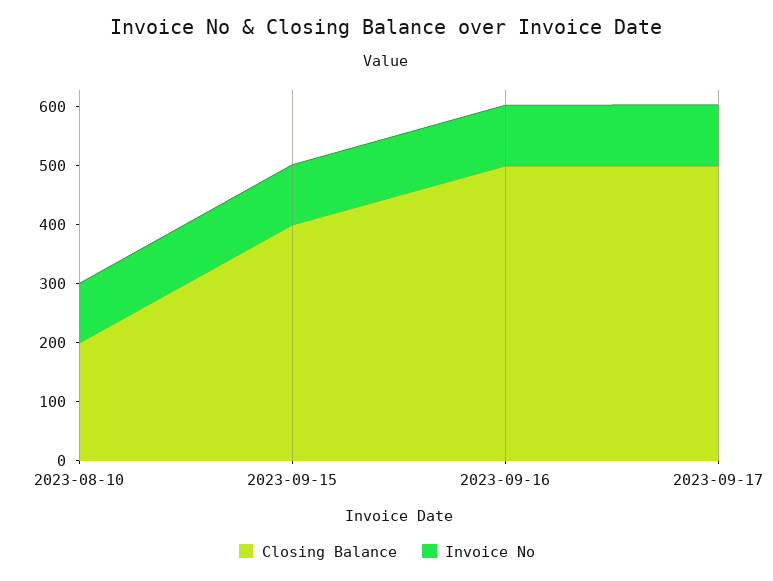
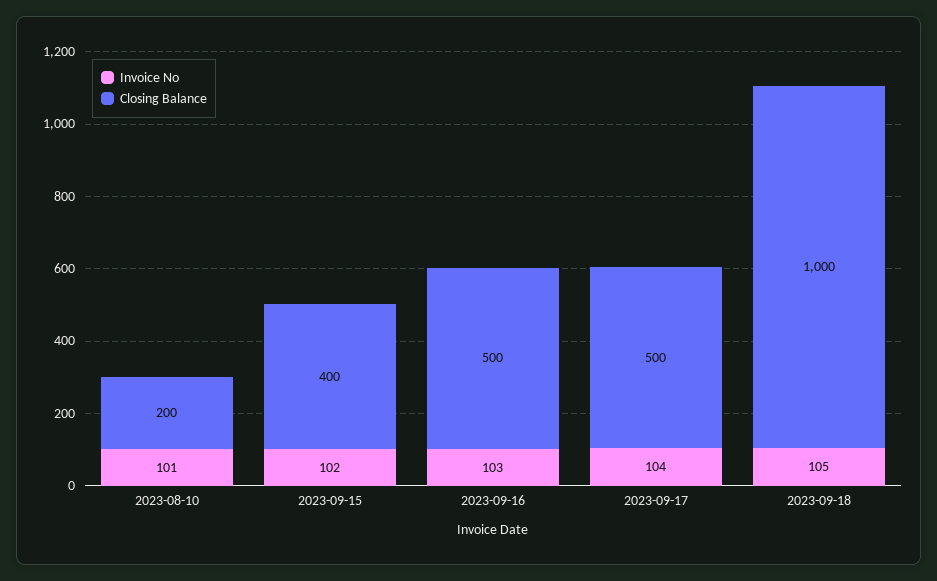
Invoice No, 2023-09-18: none -> 105
Closing Balance, 2023-09-18: none -> 1000

